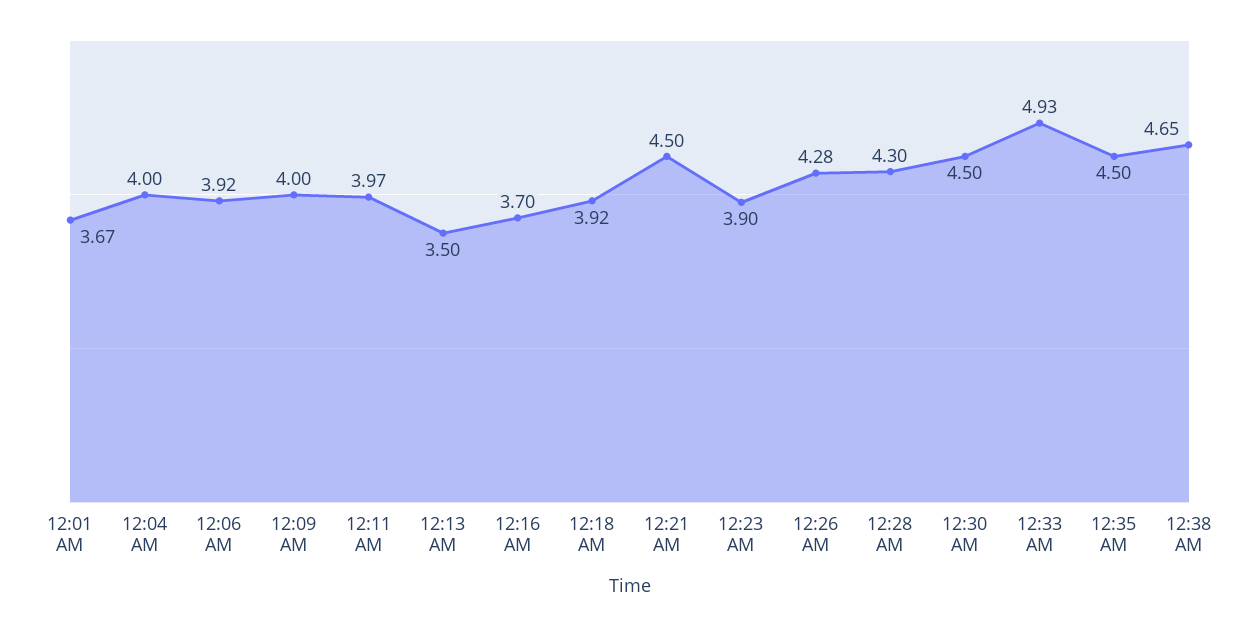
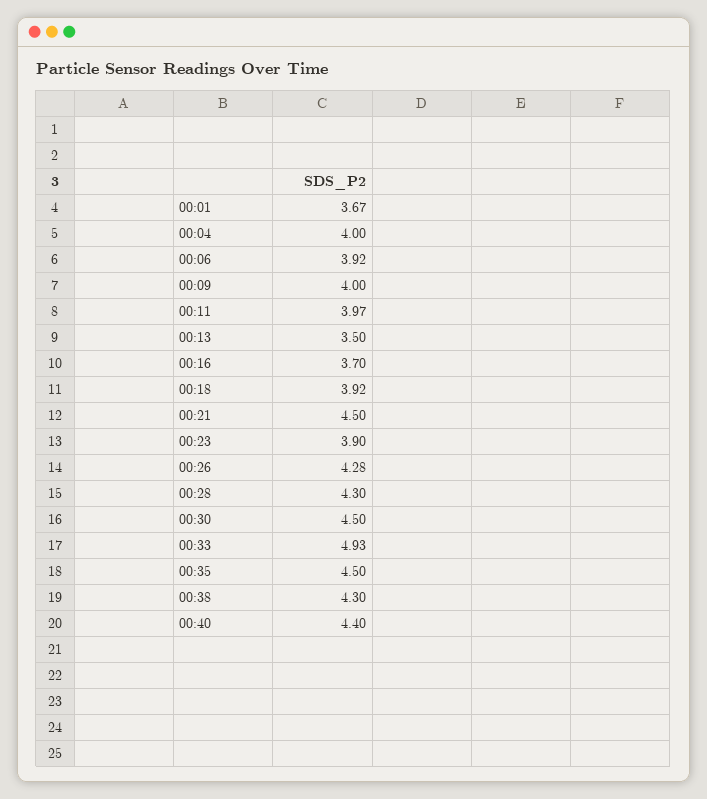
12:38 AM: 4.65 -> 4.3
00:40: none -> 4.4

